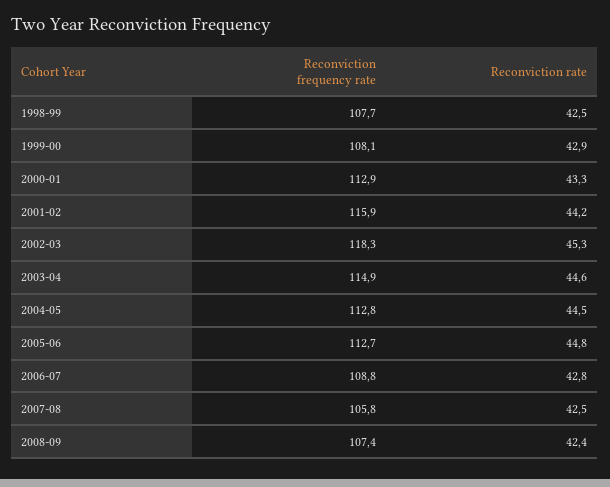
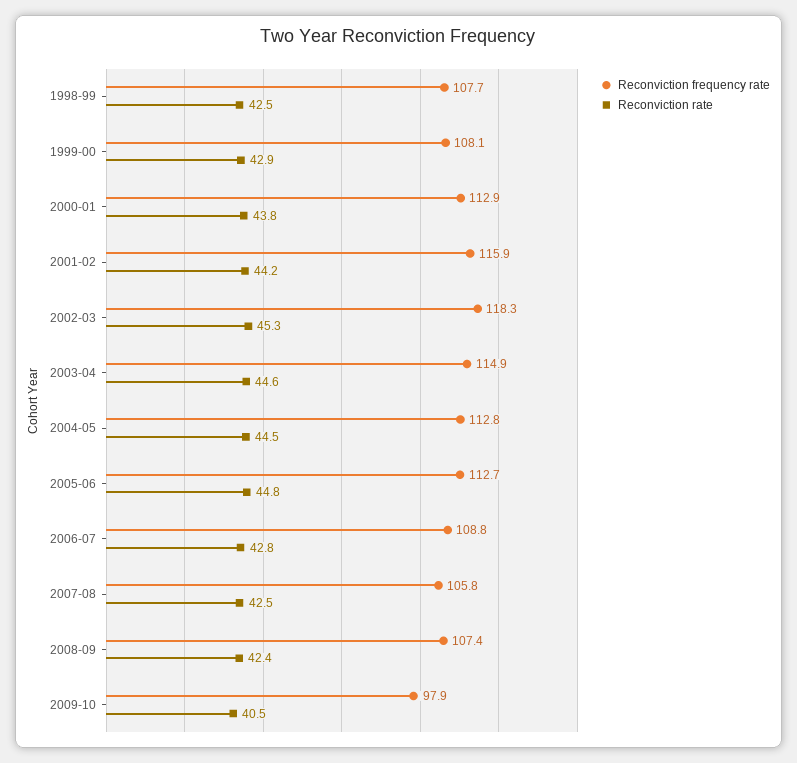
Reconviction rate, 2000-01: 43.3 -> 43.8
Reconviction frequency rate, 2009-10: none -> 97.9
Reconviction rate, 2009-10: none -> 40.5

